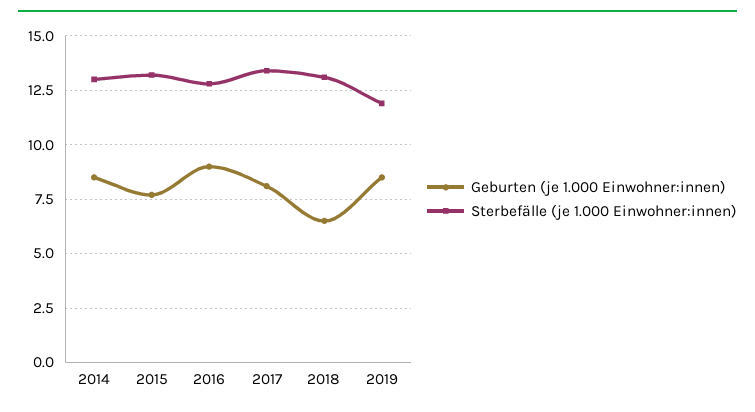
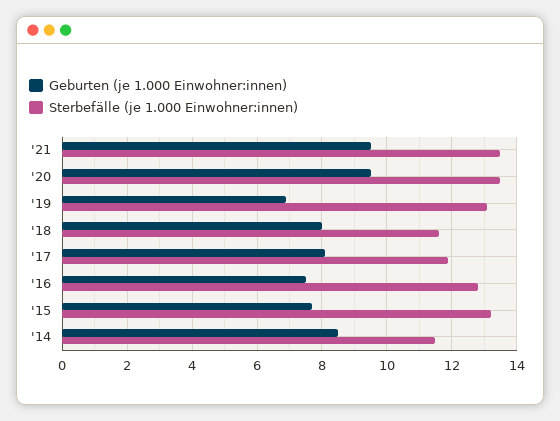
Sterbefälle (je 1.000 Einwohner:innen), 2014: 13 -> 11.5
Geburten (je 1.000 Einwohner:innen), 2016: 9 -> 7.5
Sterbefälle (je 1.000 Einwohner:innen), 2017: 13.5 -> 12
Geburten (je 1.000 Einwohner:innen), 2018: 6.5 -> 8
Sterbefälle (je 1.000 Einwohner:innen), 2018: 13 -> 11.5
Geburten (je 1.000 Einwohner:innen), 2019: 8.5 -> 7
Sterbefälle (je 1.000 Einwohner:innen), 2019: 12 -> 13
Geburten (je 1.000 Einwohner:innen), '21: none -> 9.5
Sterbefälle (je 1.000 Einwohner:innen), '21: none -> 13.5
Geburten (je 1.000 Einwohner:innen), '20: none -> 9.5
Sterbefälle (je 1.000 Einwohner:innen), '20: none -> 13.5

